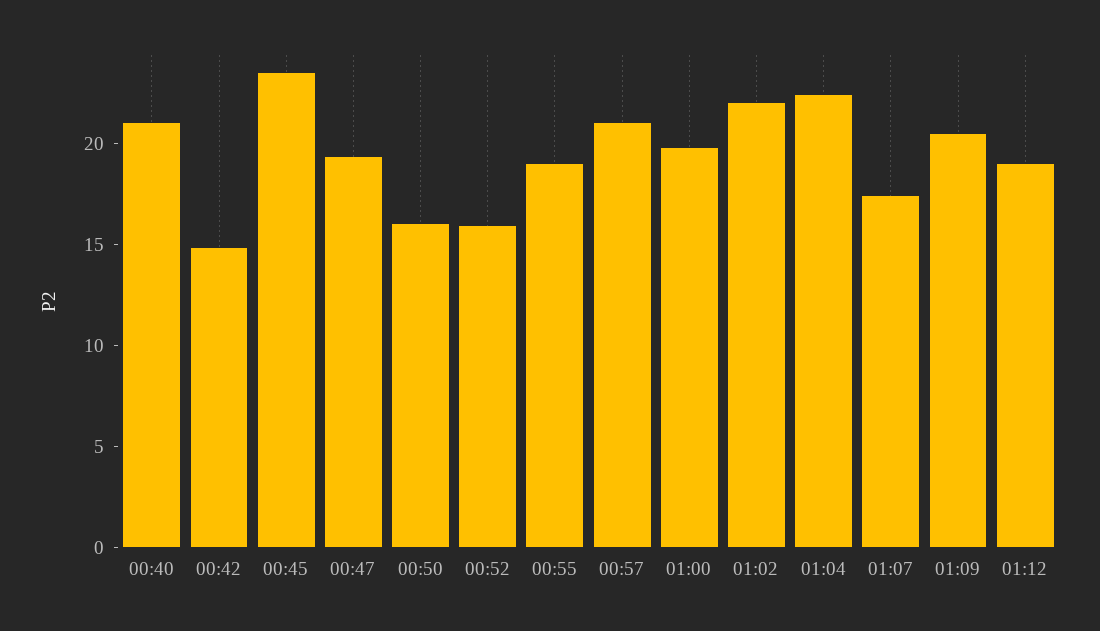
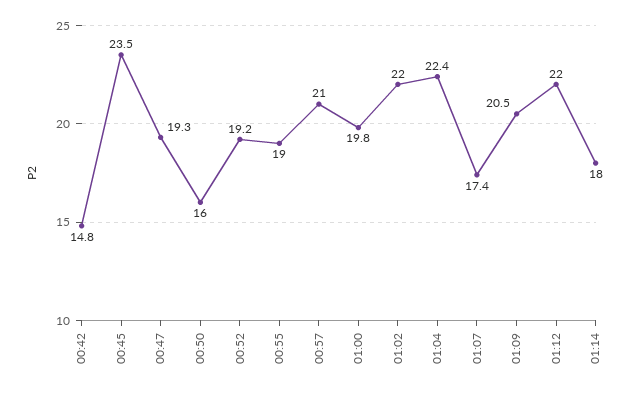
00:40: 21 -> none
00:52: 16 -> 19.2
01:12: 19 -> 22
01:14: none -> 18

